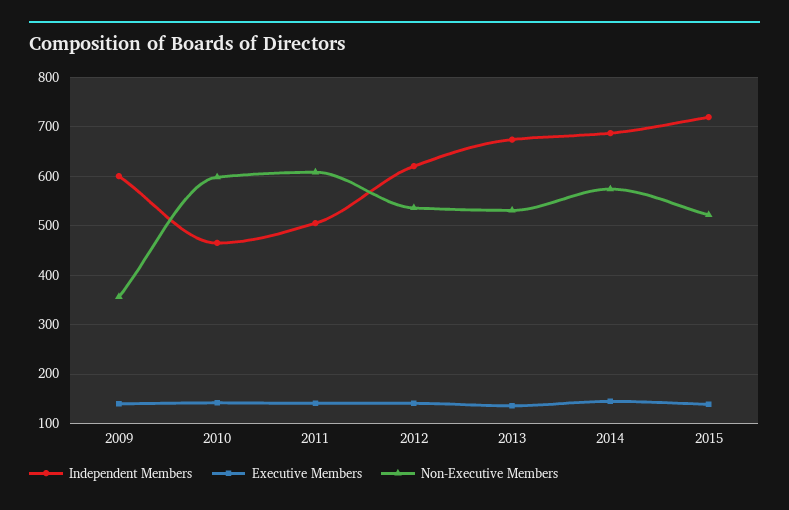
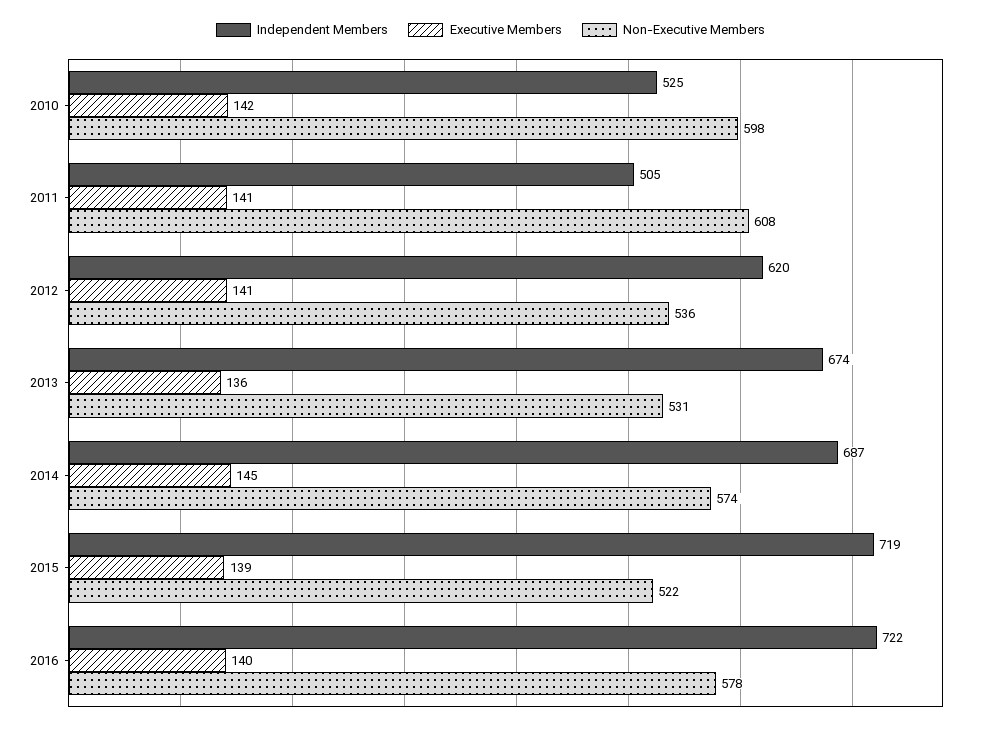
Independent Members, 2009: 600 -> none
Executive Members, 2009: 140 -> none
Non-Executive Members, 2009: 360 -> none
Independent Members, 2010: 460 -> 525
Independent Members, 2016: none -> 722
Executive Members, 2016: none -> 140
Non-Executive Members, 2016: none -> 578

